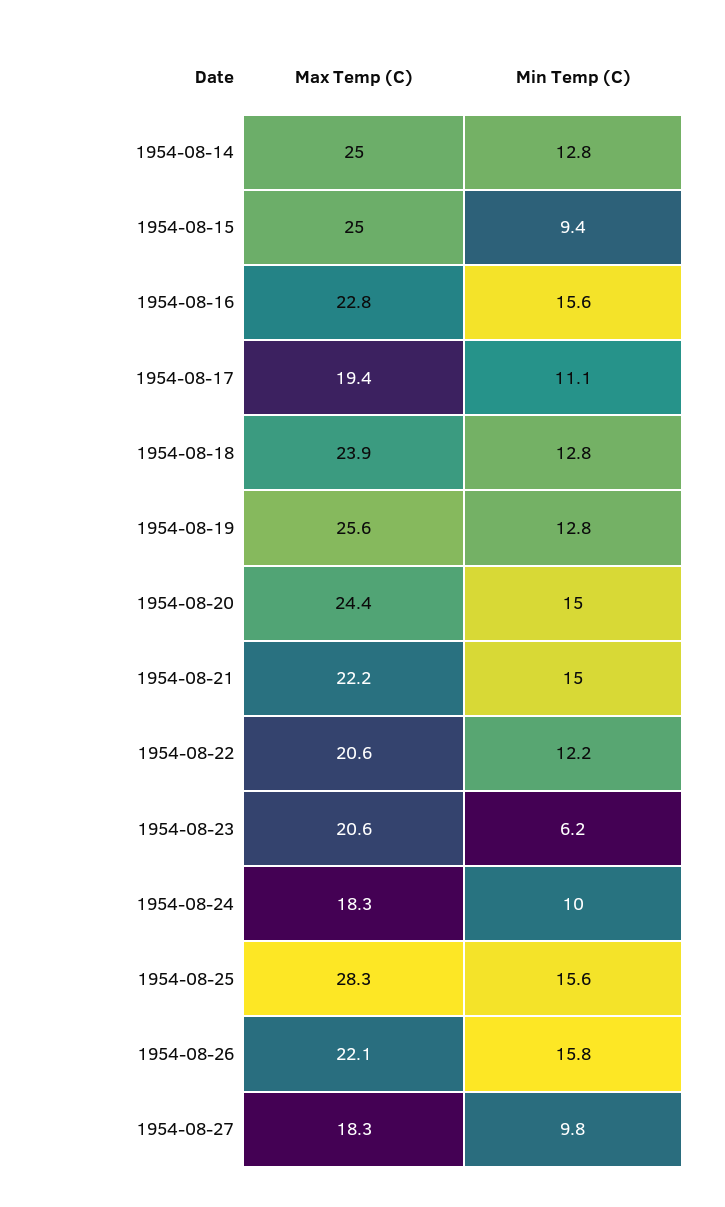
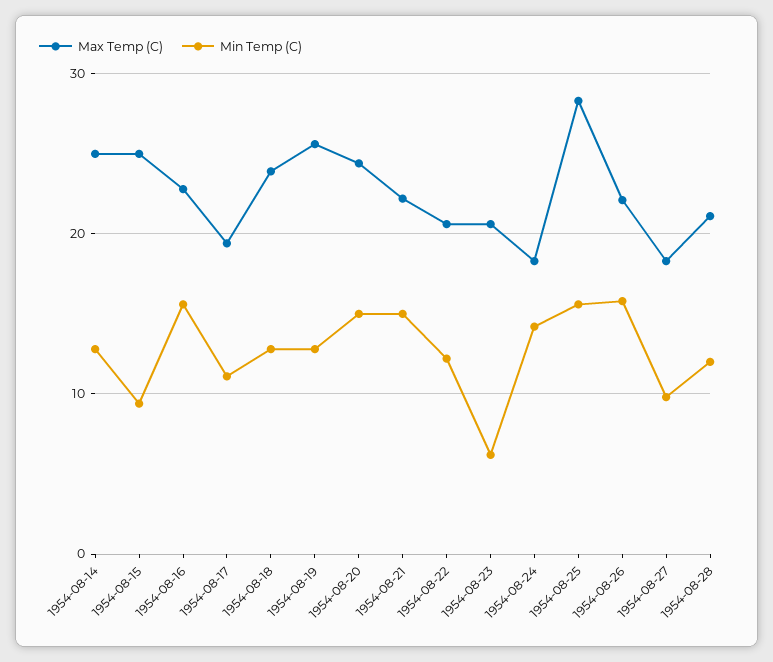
Min Temp (C), 1954-08-24: 10 -> 14
Max Temp (C), 1954-08-28: none -> 21
Min Temp (C), 1954-08-28: none -> 12

